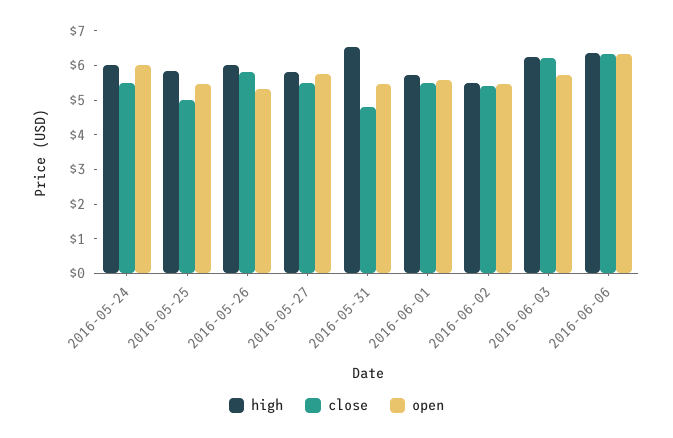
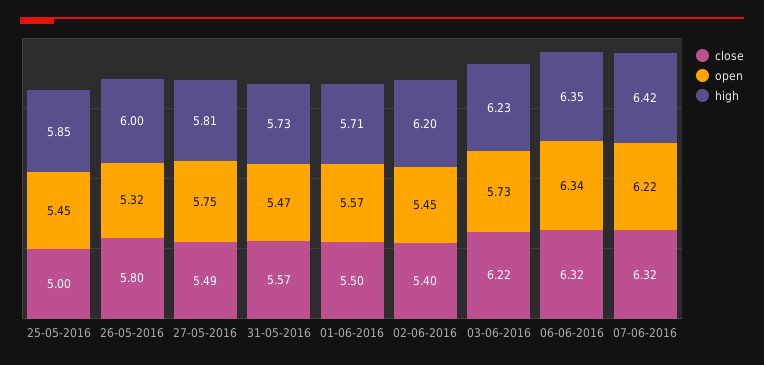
high, 2016-05-24: 6 -> none
close, 2016-05-24: 5.5 -> none
open, 2016-05-24: 6 -> none
high, 2016-05-31: 6.5 -> 5.73
close, 2016-05-31: 4.75 -> 5.57
high, 2016-06-02: 5.5 -> 6.2
close, 07-06-2016: none -> 6.32
open, 07-06-2016: none -> 6.22
high, 07-06-2016: none -> 6.42

